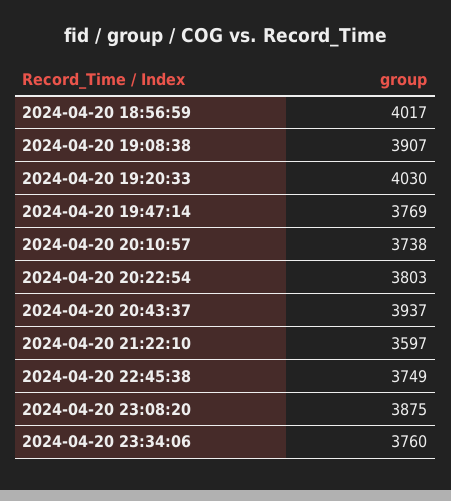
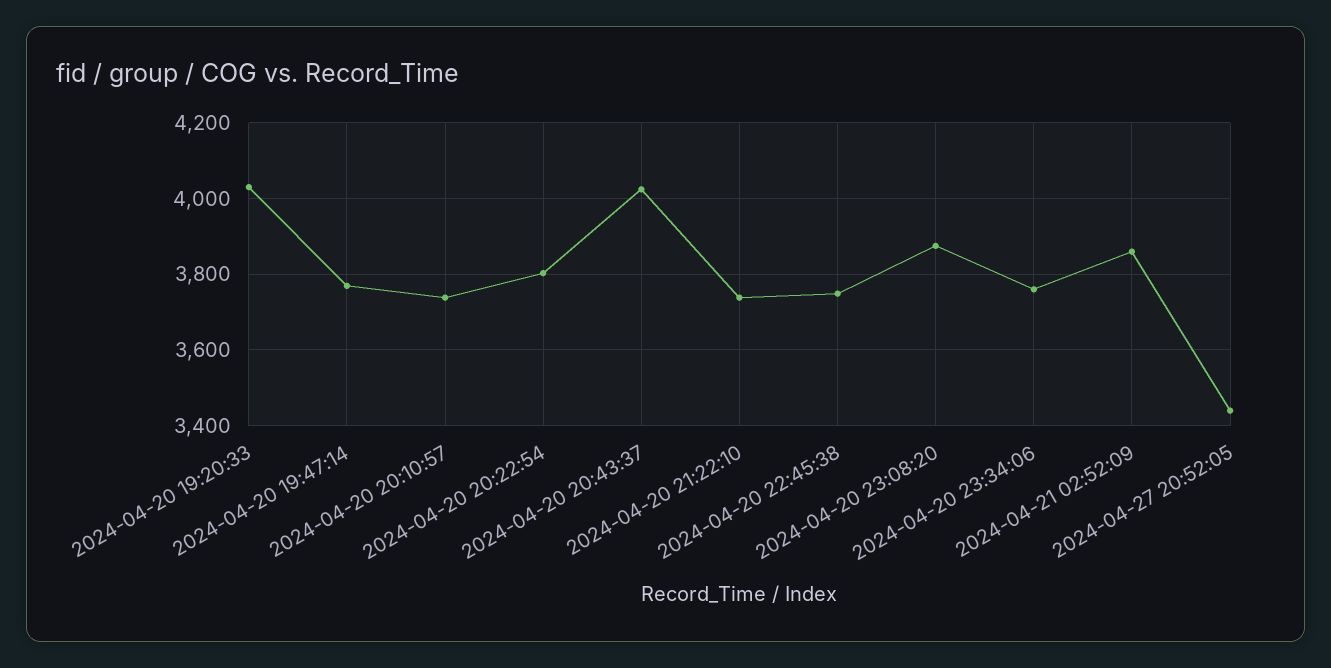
2024-04-20 18:56:59: 4017 -> none
2024-04-20 19:08:38: 3907 -> none
2024-04-20 20:43:37: 3937 -> 4020
2024-04-20 21:22:10: 3597 -> 3740
2024-04-21 02:52:09: none -> 3860
2024-04-27 20:52:05: none -> 3440

